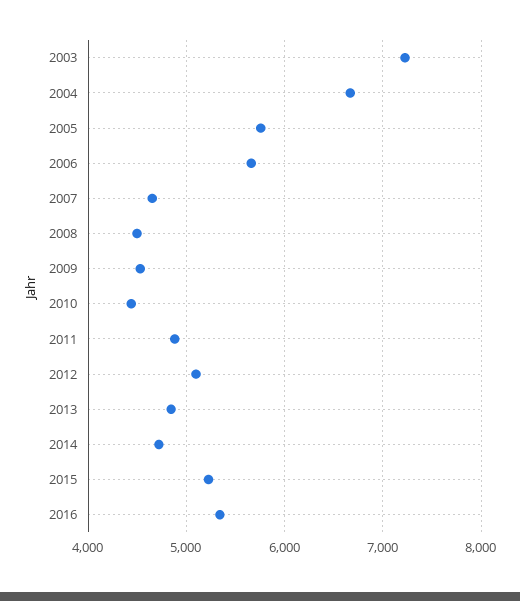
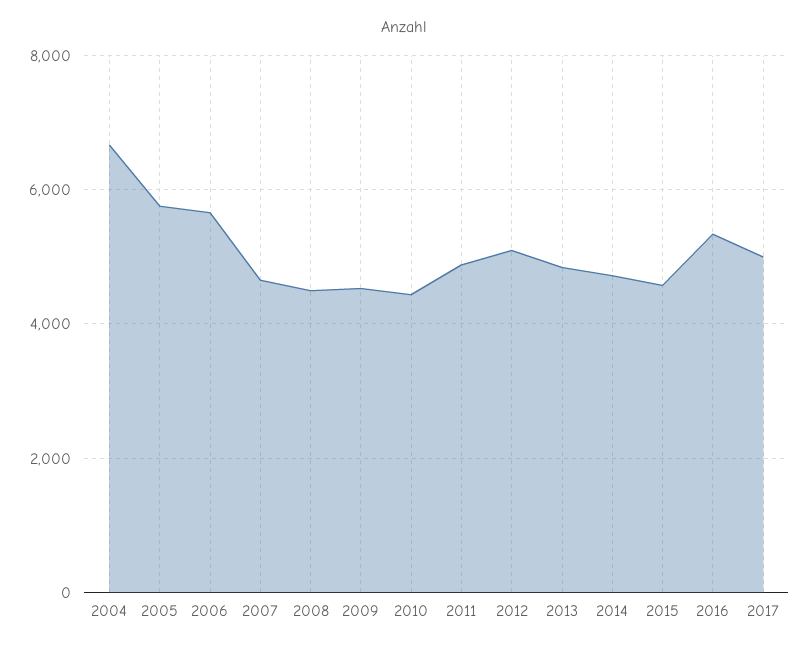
2003: 7200 -> none
2015: 5200 -> 4600
2017: none -> 5000

